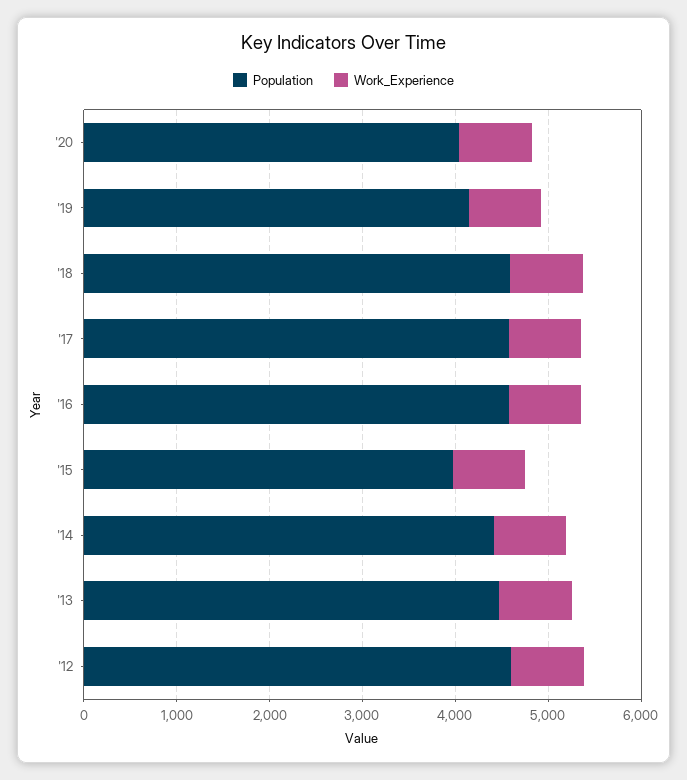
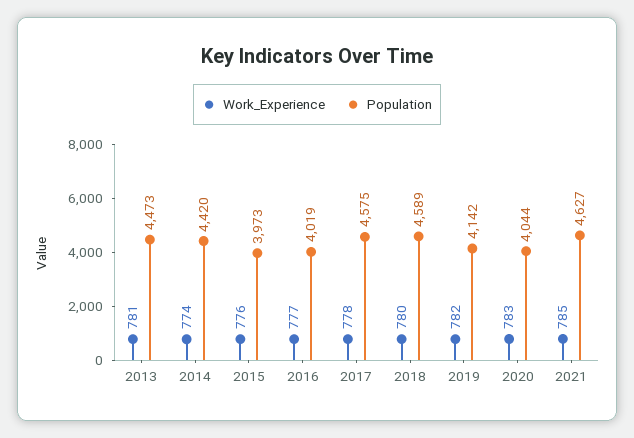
Population, '16: 4600 -> 4019
Population, '12: 4600 -> none
Work_Experience, '12: 800 -> none
Work_Experience, 2021: none -> 785
Population, 2021: none -> 4627

